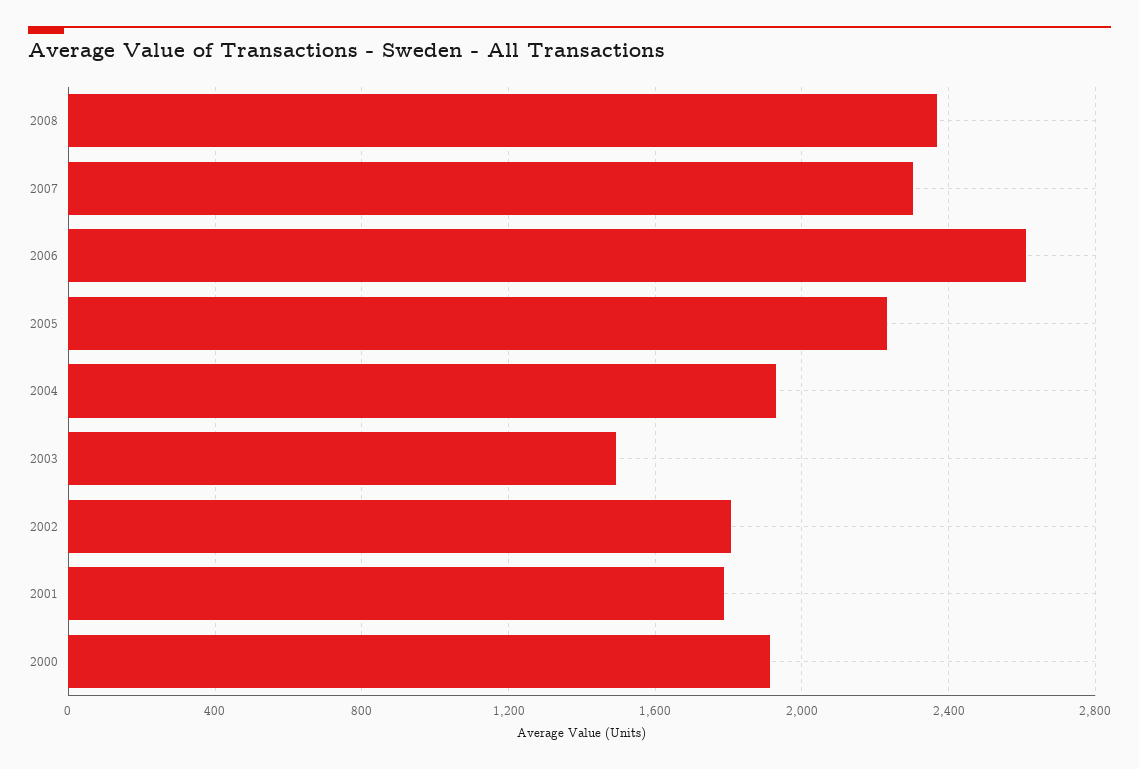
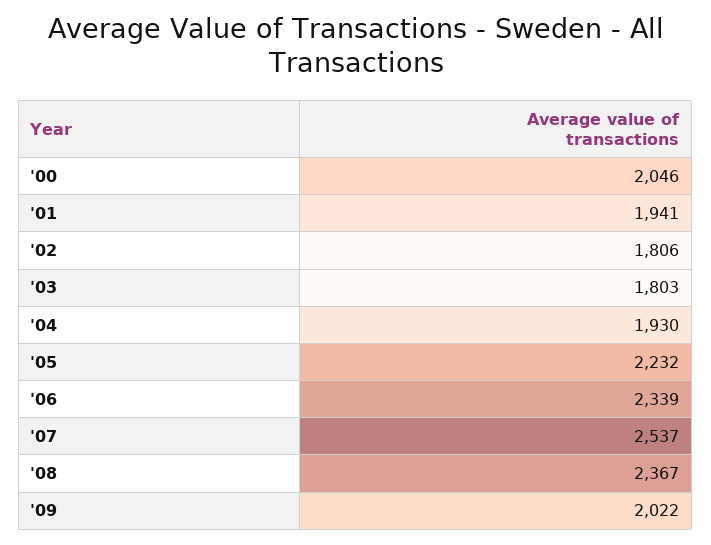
2007: 2300 -> 2537
2006: 2600 -> 2339
2003: 1500 -> 1803
2001: 1800 -> 1941
2000: 1900 -> 2046
'09: none -> 2022

